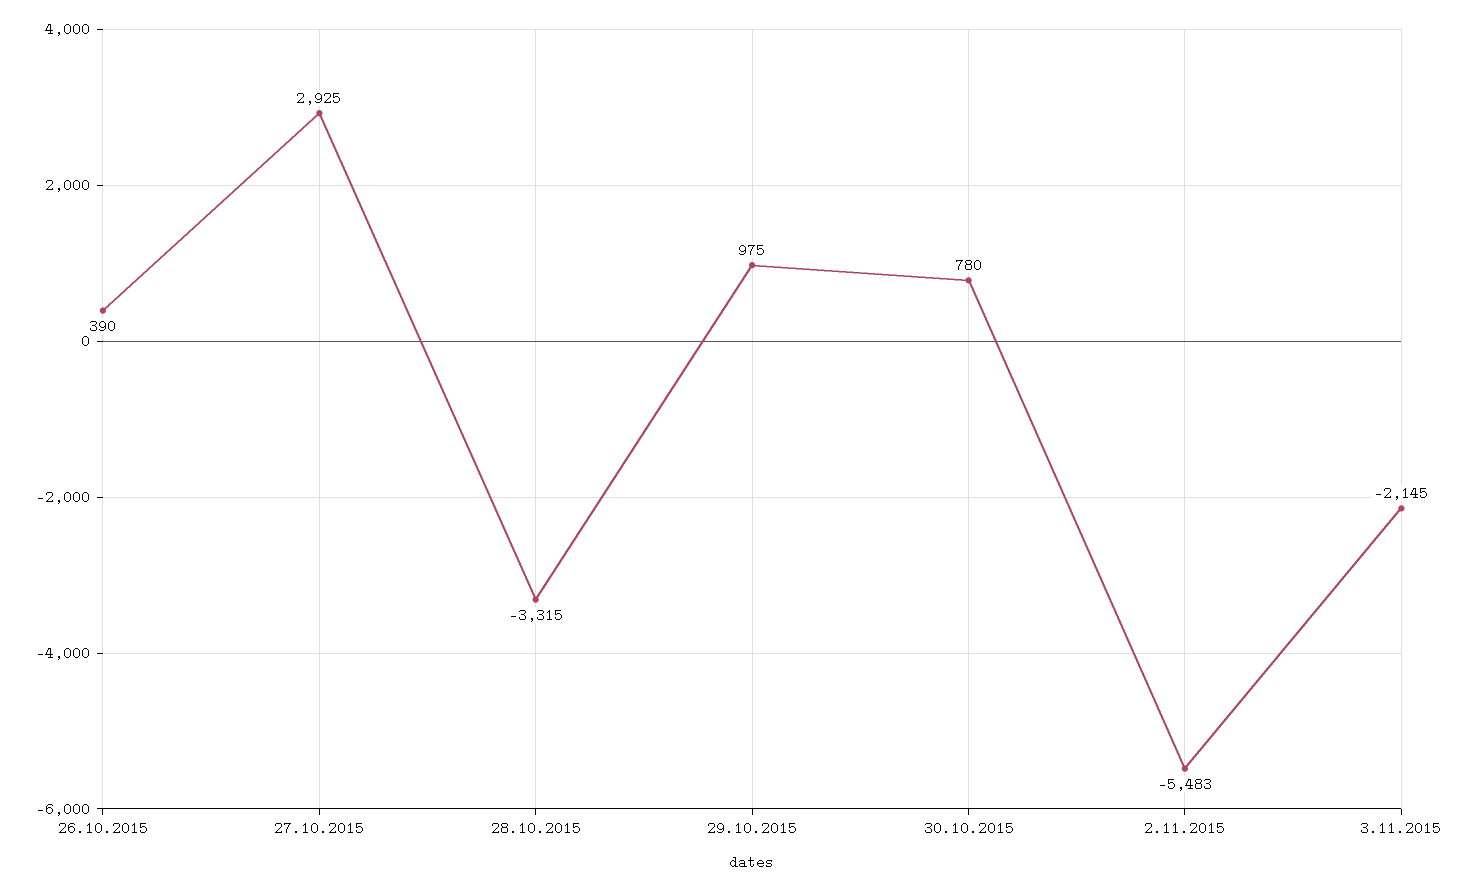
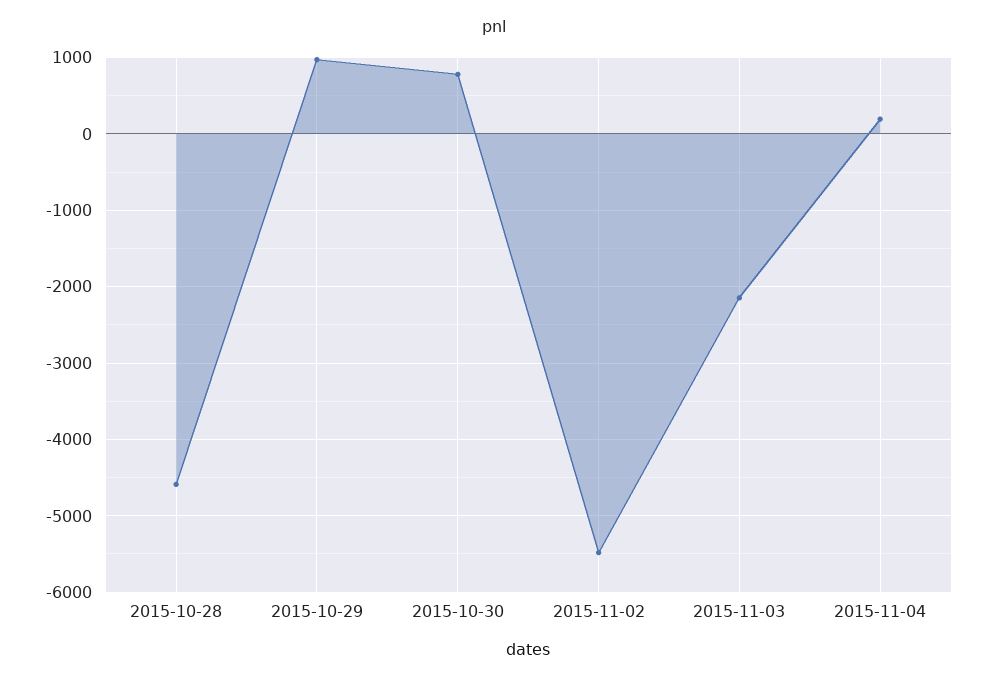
26.10.2015: 390 -> none
27.10.2015: 2925 -> none
28.10.2015: -3315 -> -4600
2015-11-04: none -> 200

